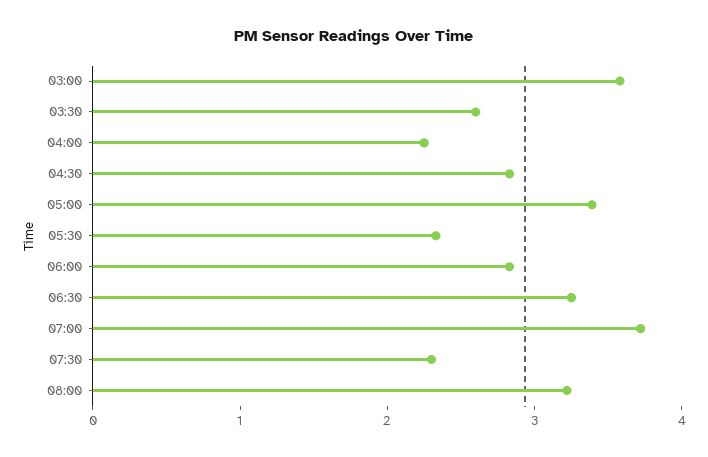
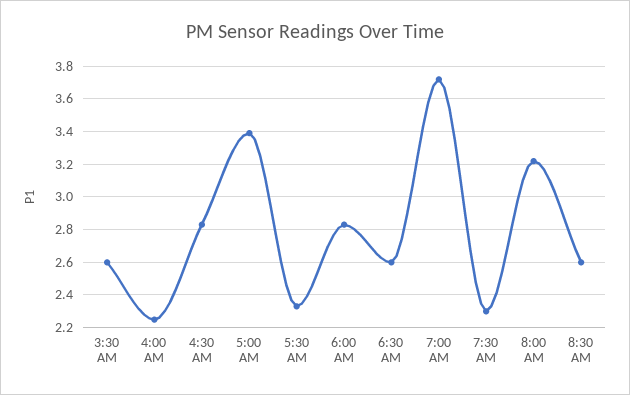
03:00: 3.6 -> none
06:30: 3.2 -> 2.6
8:30 AM: none -> 2.6

